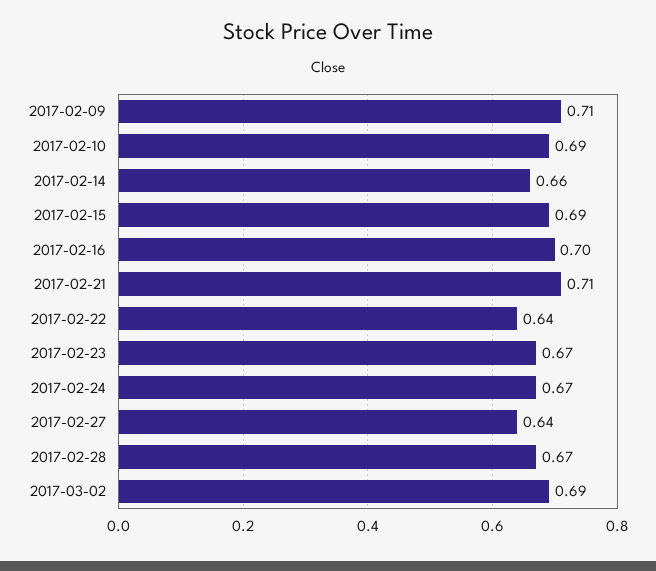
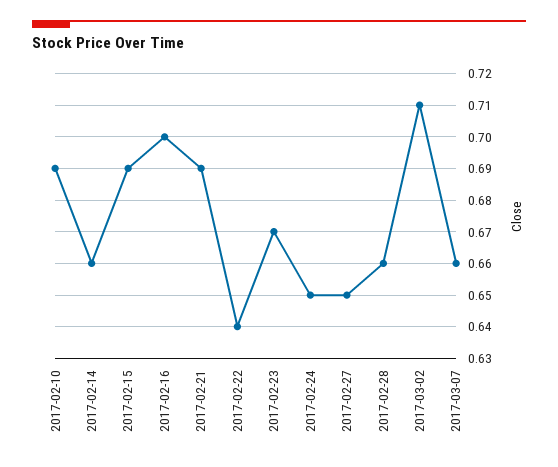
2017-02-09: 0.71 -> none
2017-02-21: 0.71 -> 0.69
2017-02-24: 0.67 -> 0.65
2017-02-27: 0.64 -> 0.65
2017-02-28: 0.67 -> 0.66
2017-03-02: 0.69 -> 0.71
2017-03-07: none -> 0.66

